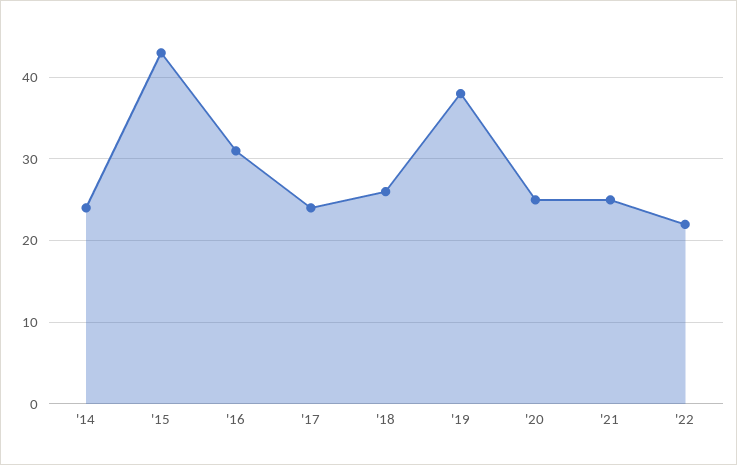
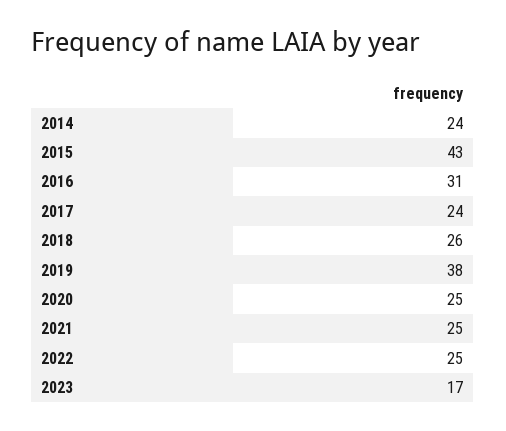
'22: 22 -> 25
2023: none -> 17

